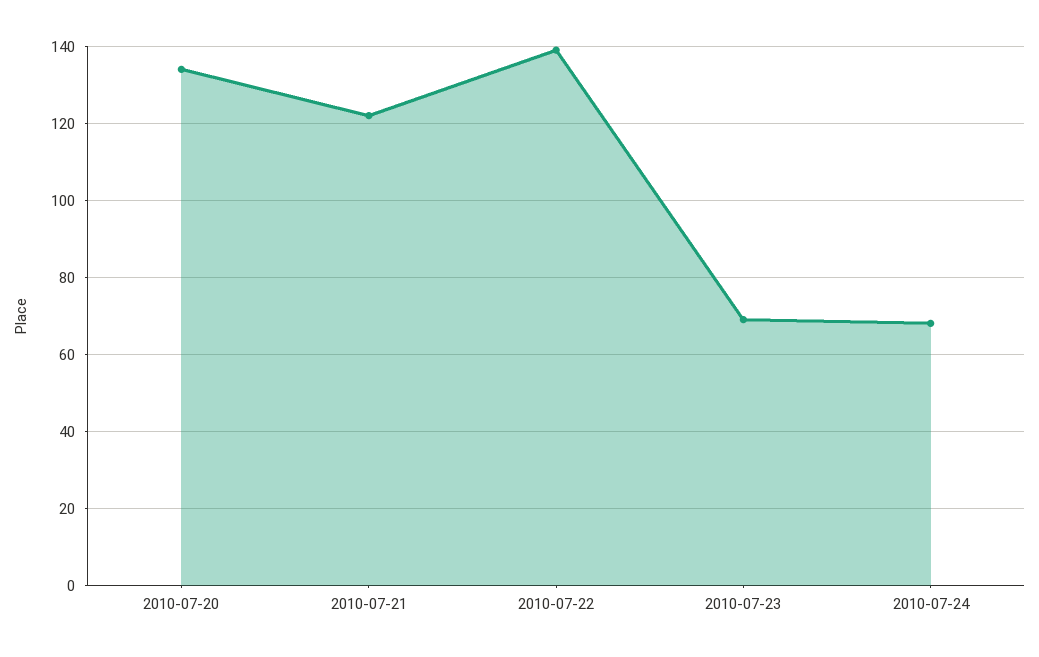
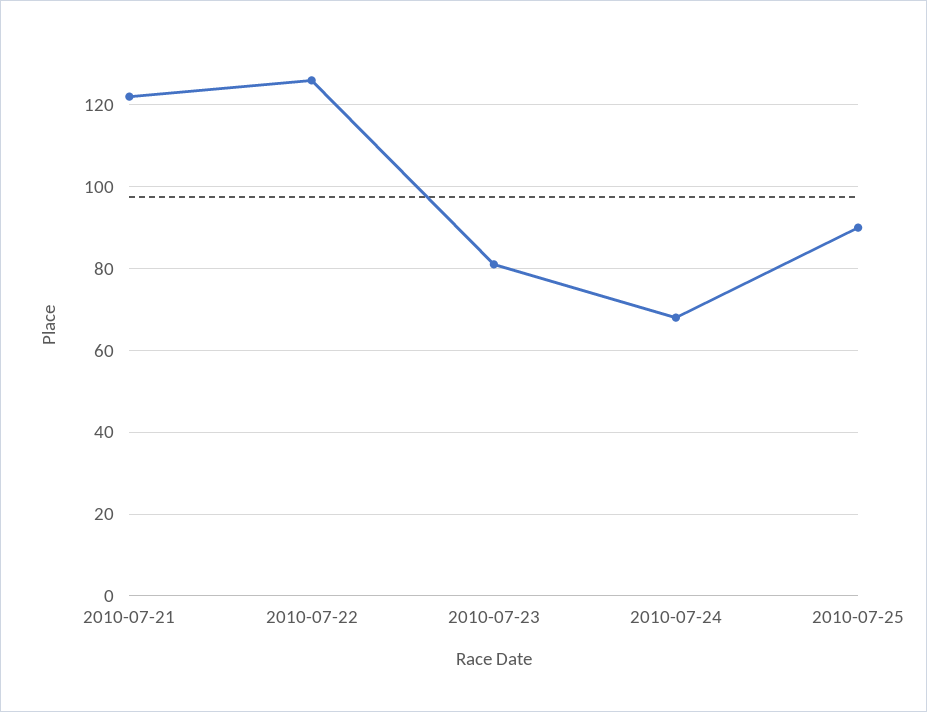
2010-07-20: 135 -> none
2010-07-22: 140 -> 125
2010-07-23: 70 -> 80
2010-07-25: none -> 90

